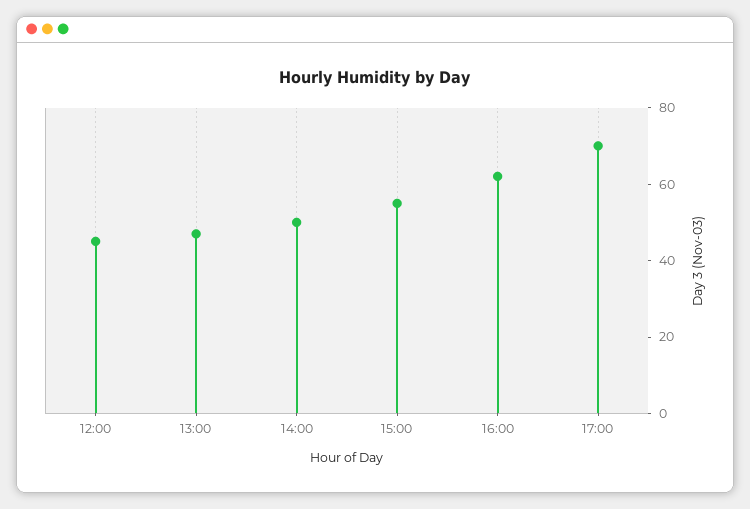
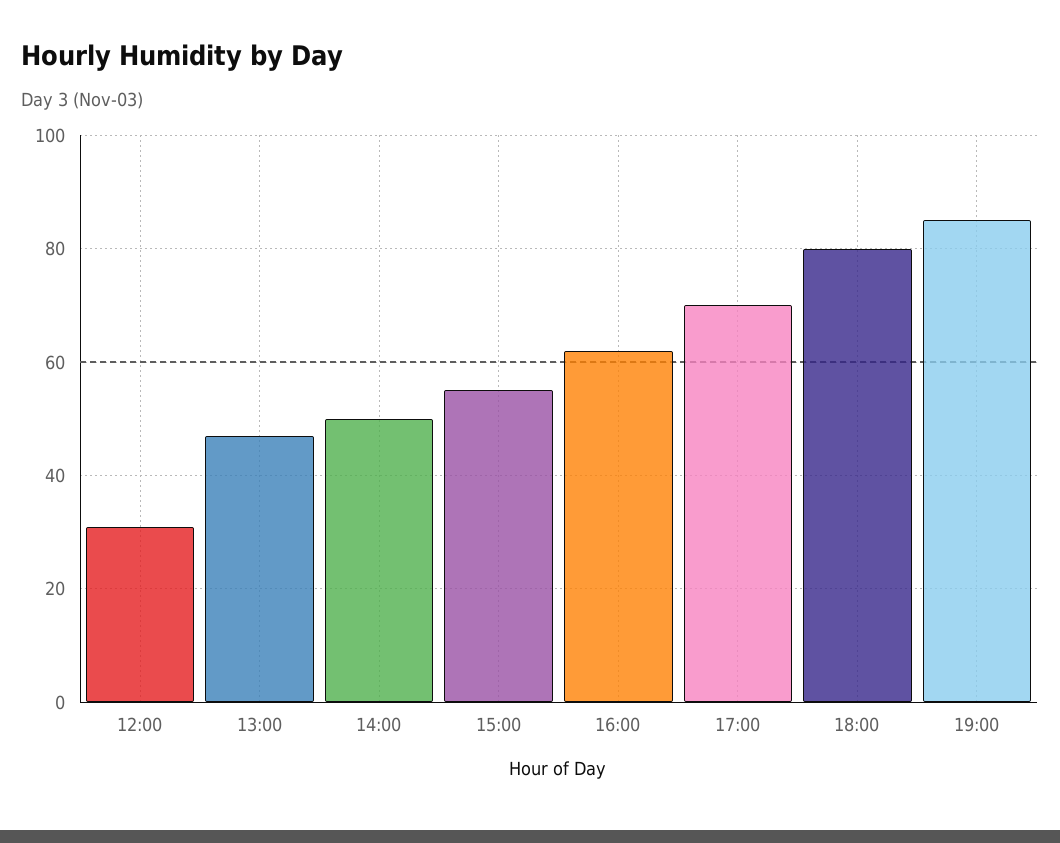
12:00: 45 -> 30
18:00: none -> 80
19:00: none -> 85

